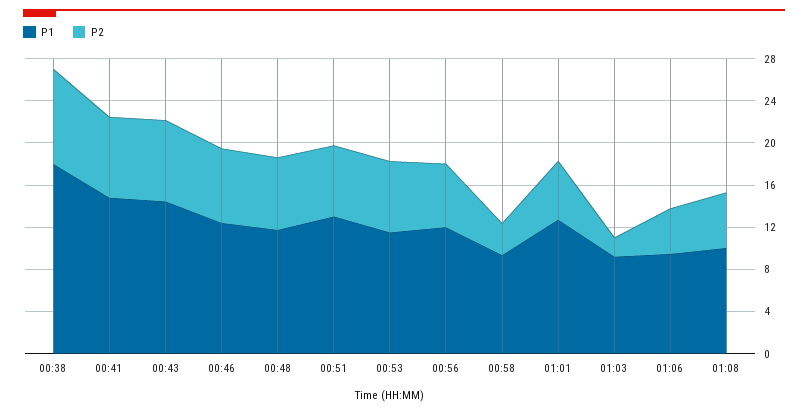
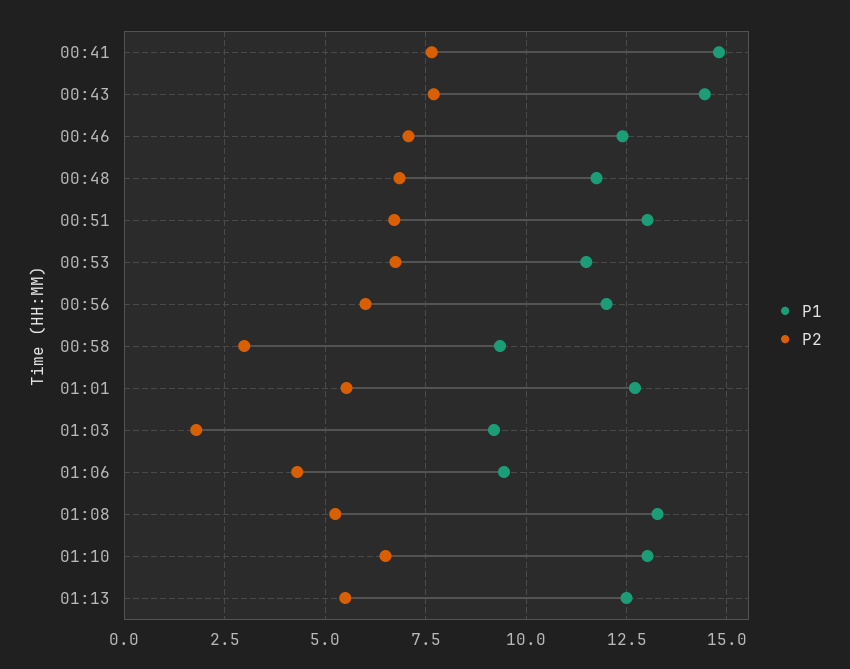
P1, 00:38: 18 -> none
P2, 00:38: 9 -> none
P1, 01:08: 10 -> 13.25
P1, 01:10: none -> 13
P2, 01:10: none -> 6.5
P1, 01:13: none -> 12.5
P2, 01:13: none -> 5.5

